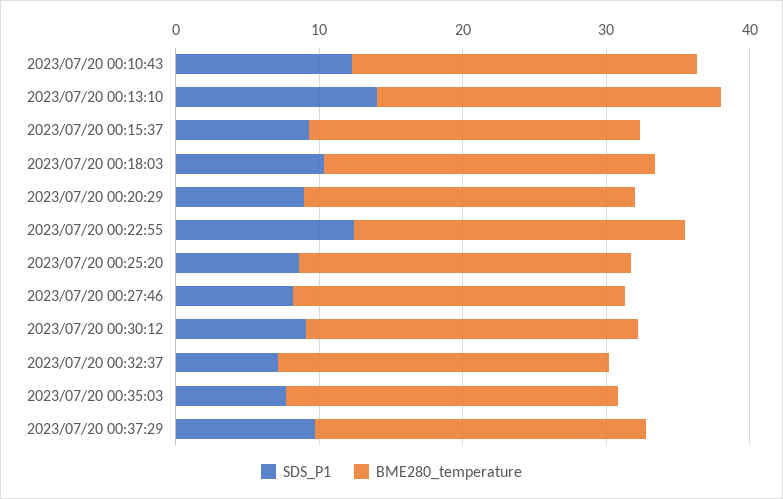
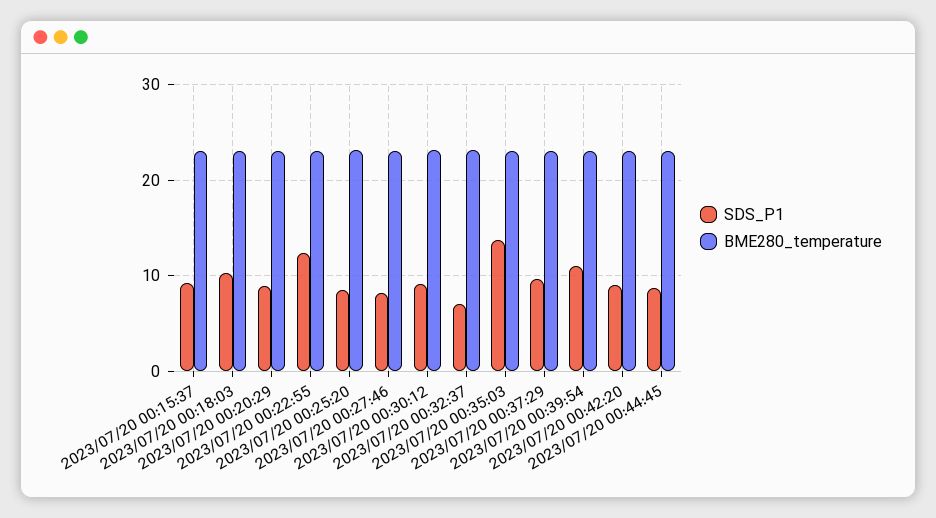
SDS_P1, 2023/07/20 00:10:43: 12 -> none
BME280_temperature, 2023/07/20 00:10:43: 24 -> none
SDS_P1, 2023/07/20 00:13:10: 14 -> none
BME280_temperature, 2023/07/20 00:13:10: 24 -> none
SDS_P1, 2023/07/20 00:35:03: 8 -> 14
SDS_P1, 2023/07/20 00:39:54: none -> 11
BME280_temperature, 2023/07/20 00:39:54: none -> 23
SDS_P1, 2023/07/20 00:42:20: none -> 9
BME280_temperature, 2023/07/20 00:42:20: none -> 23
SDS_P1, 2023/07/20 00:44:45: none -> 9
BME280_temperature, 2023/07/20 00:44:45: none -> 23

